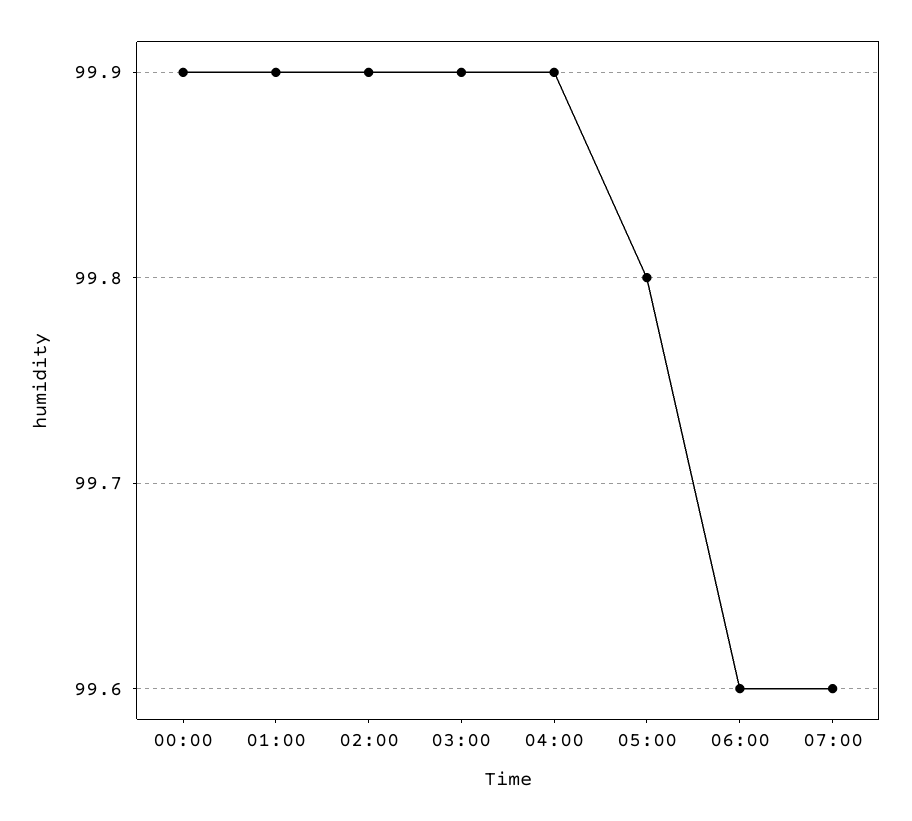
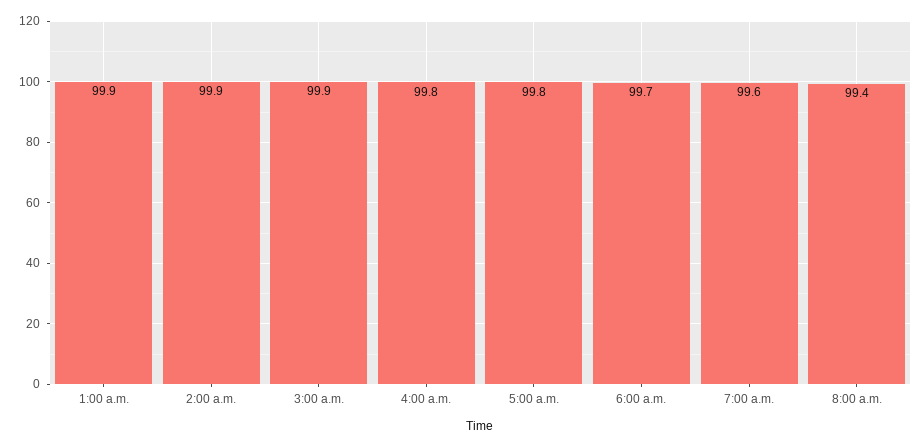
00:00: 99.9 -> none
04:00: 99.9 -> 99.8
06:00: 99.6 -> 99.7
8:00 a.m.: none -> 99.4

